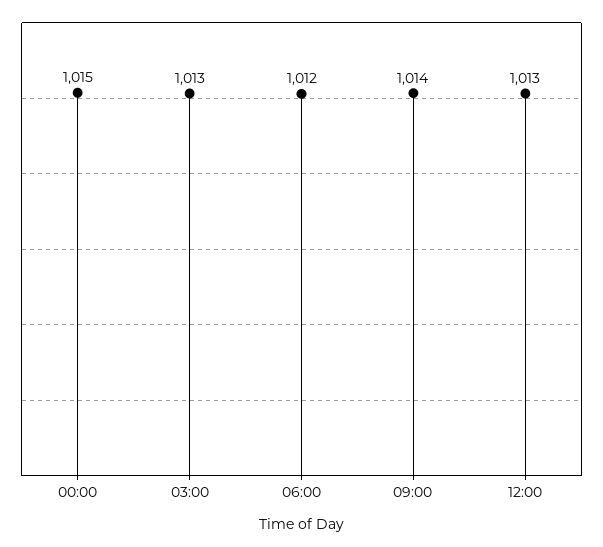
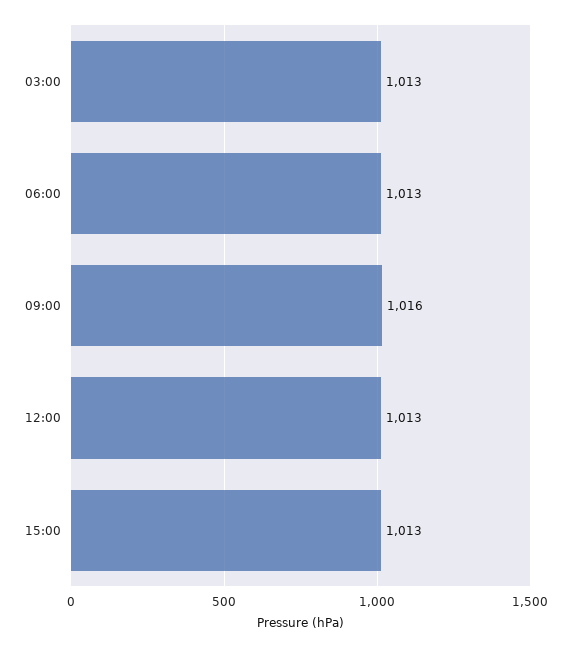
00:00: 1015 -> none
06:00: 1012 -> 1013
09:00: 1014 -> 1016
15:00: none -> 1013

